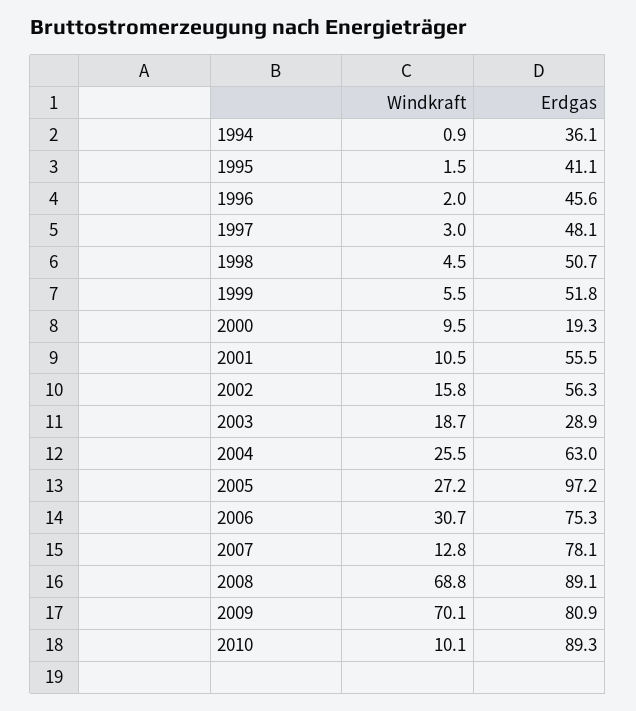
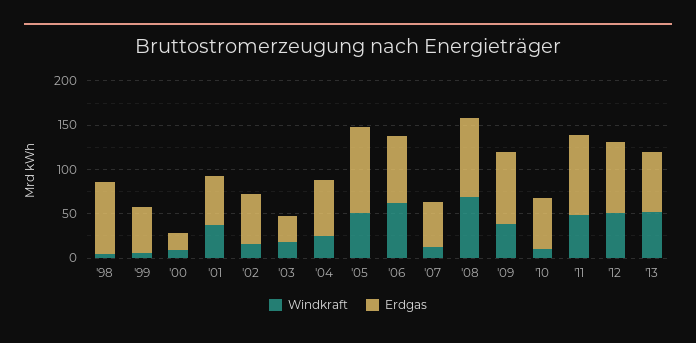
Windkraft, 1994: 0.9 -> none
Erdgas, 1994: 36.1 -> none
Windkraft, 1995: 1.5 -> none
Erdgas, 1995: 41.1 -> none
Windkraft, 1996: 2 -> none
Erdgas, 1996: 45.6 -> none
Windkraft, 1997: 3 -> none
Erdgas, 1997: 48.1 -> none
Erdgas, 1998: 50.7 -> 80
Windkraft, 2001: 10.5 -> 40
Windkraft, 2005: 27.2 -> 50
Windkraft, 2006: 30.7 -> 60
Erdgas, 2007: 78.1 -> 50
Windkraft, 2009: 70.1 -> 40
Erdgas, 2010: 89.3 -> 60
Windkraft, '11: none -> 50
Erdgas, '11: none -> 90
Windkraft, '12: none -> 50
Erdgas, '12: none -> 80
Windkraft, '13: none -> 50
Erdgas, '13: none -> 70

